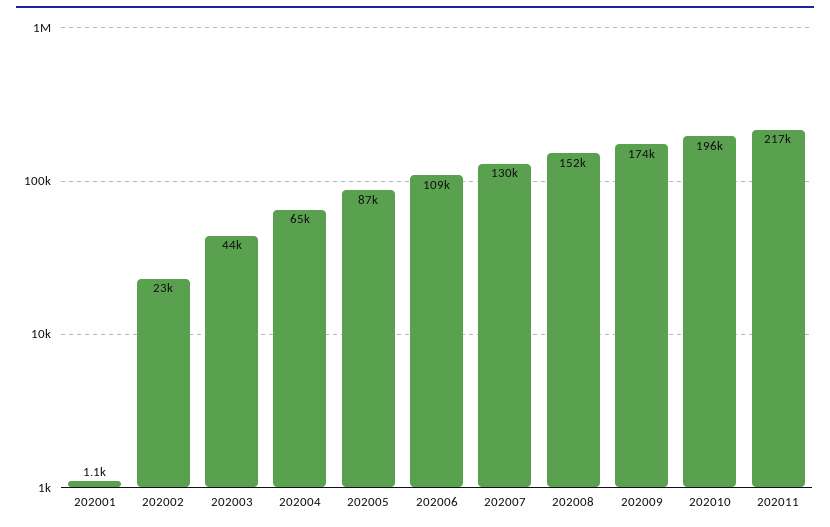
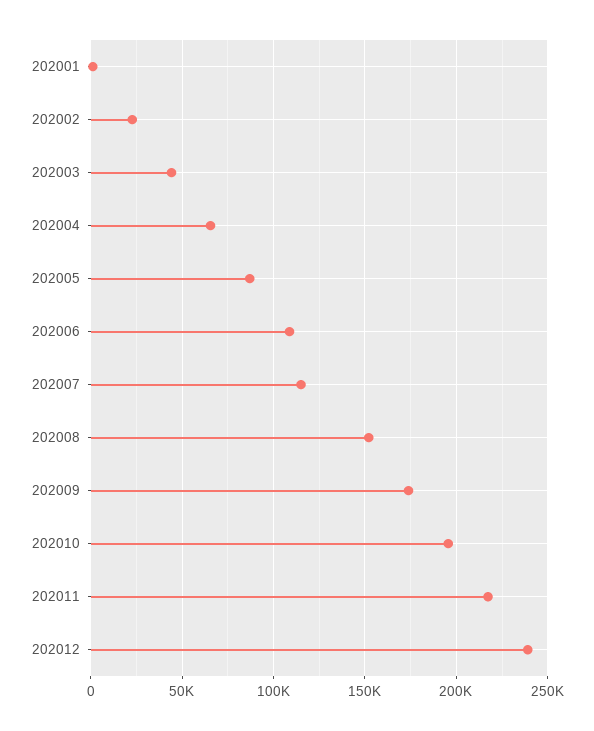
202007: 130000 -> 115000
202012: none -> 240000

